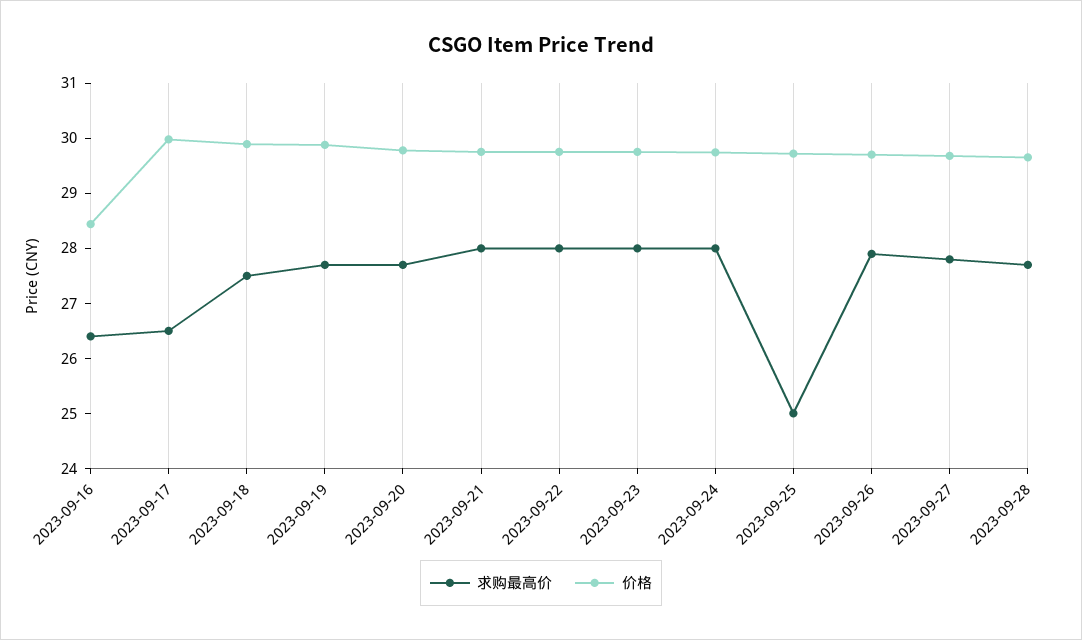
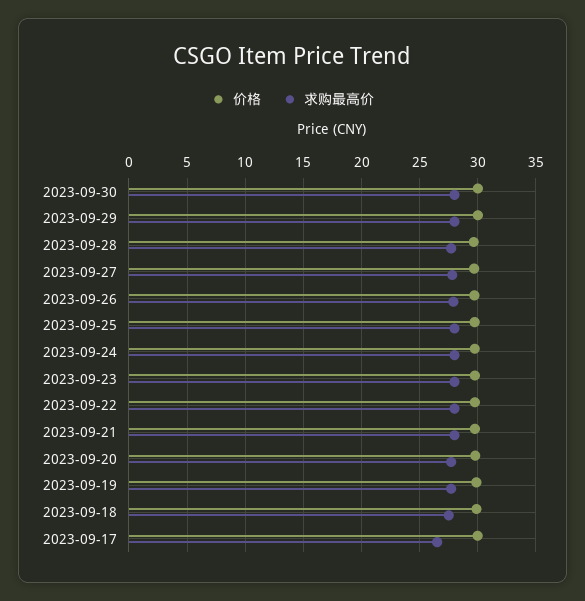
求购最高价, 2023-09-16: 26.4 -> none
价格, 2023-09-16: 28.4 -> none
求购最高价, 2023-09-25: 25 -> 28
价格, 2023-09-30: none -> 30
求购最高价, 2023-09-30: none -> 28
价格, 2023-09-29: none -> 30
求购最高价, 2023-09-29: none -> 28

